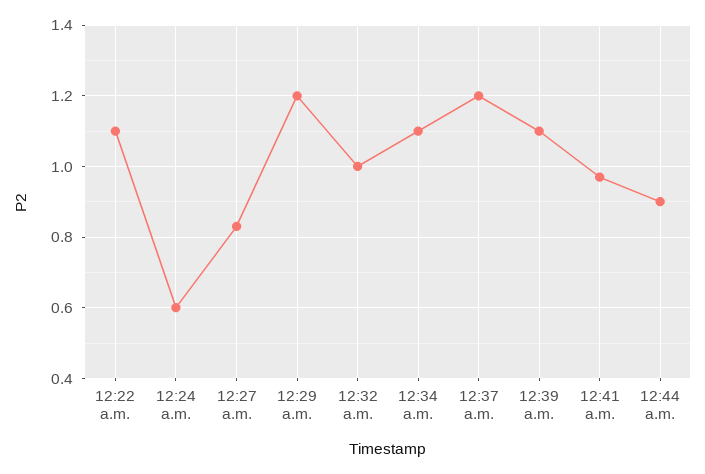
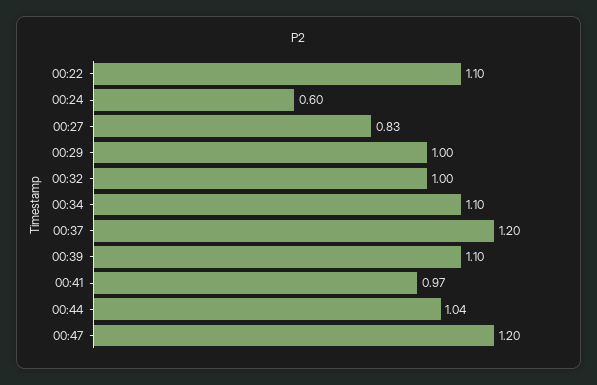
12:29 a.m.: 1.2 -> 1
12:44 a.m.: 0.9 -> 1.04
00:47: none -> 1.2

